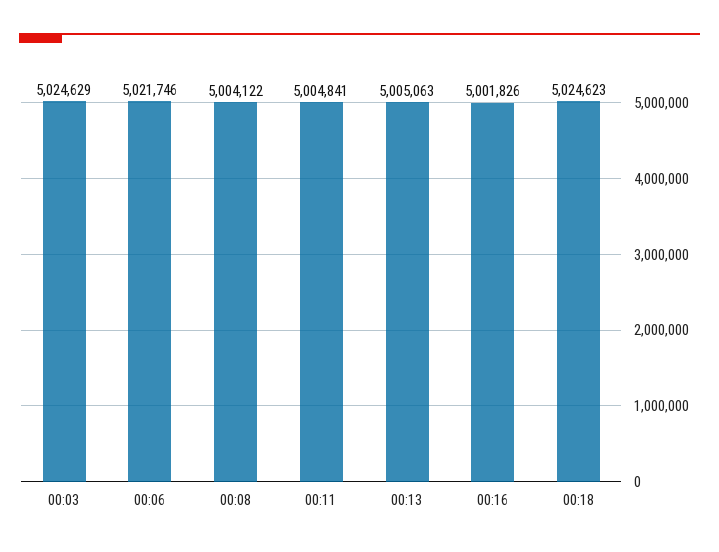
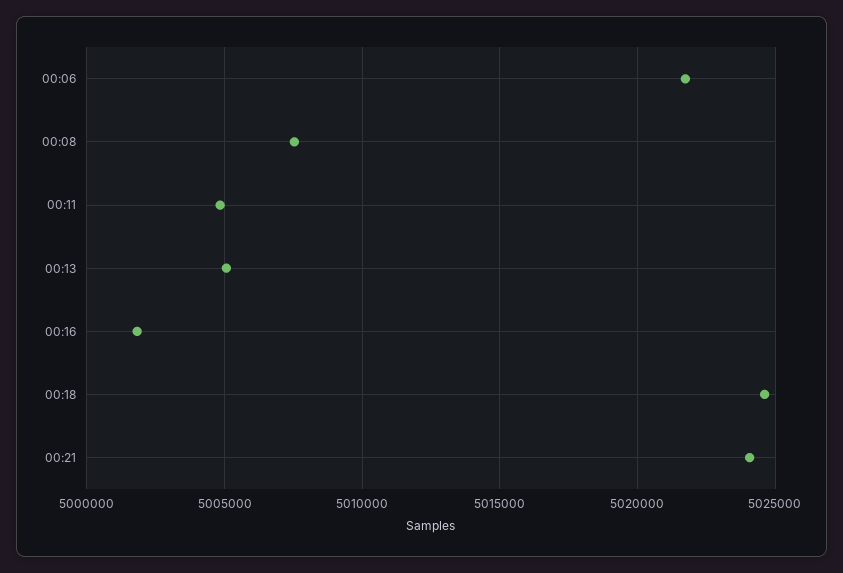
00:03: 5024629 -> none
00:08: 5004122 -> 5007500
00:21: none -> 5024000

